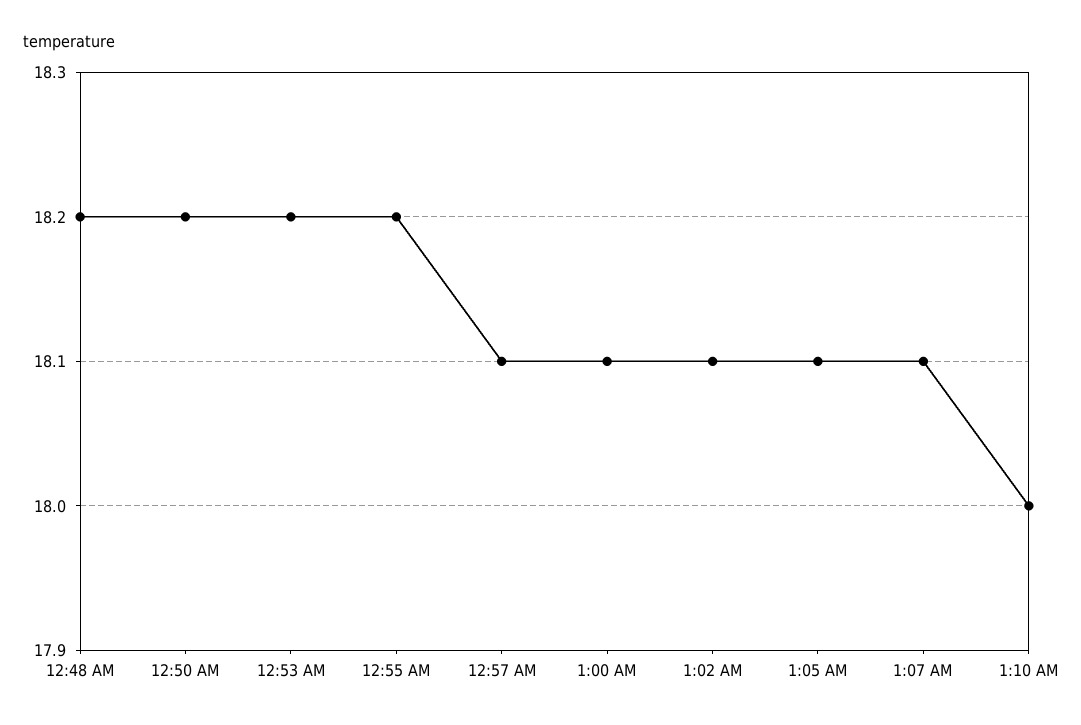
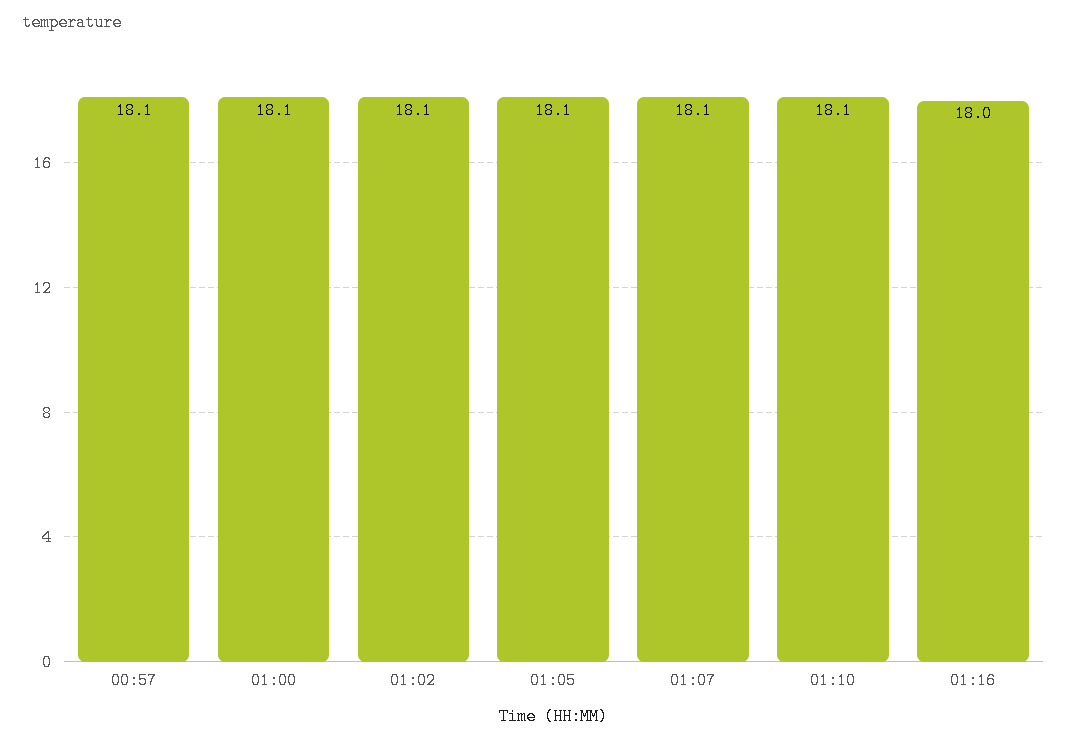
12:48 AM: 18.2 -> none
12:50 AM: 18.2 -> none
12:53 AM: 18.2 -> none
12:55 AM: 18.2 -> none
1:10 AM: 18 -> 18.1
01:16: none -> 18

